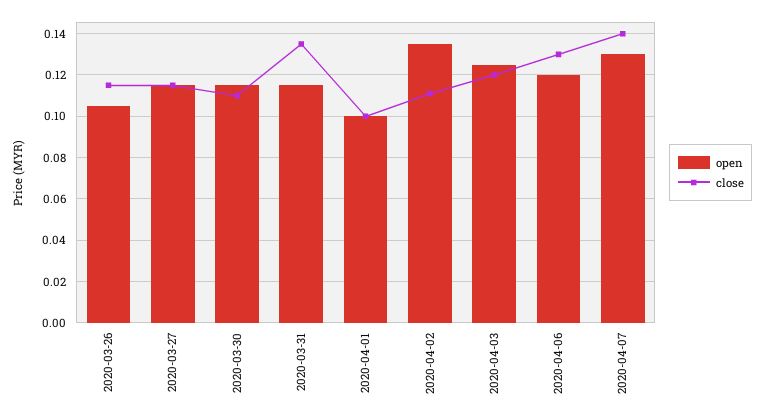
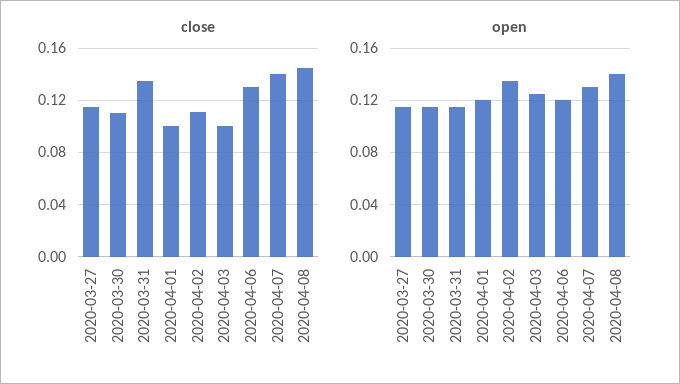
open, 2020-03-26: 0.105 -> none
close, 2020-03-26: 0.115 -> none
open, 2020-04-01: 0.1 -> 0.12
close, 2020-04-03: 0.12 -> 0.1
close, 2020-04-08: none -> 0.145
open, 2020-04-08: none -> 0.14

